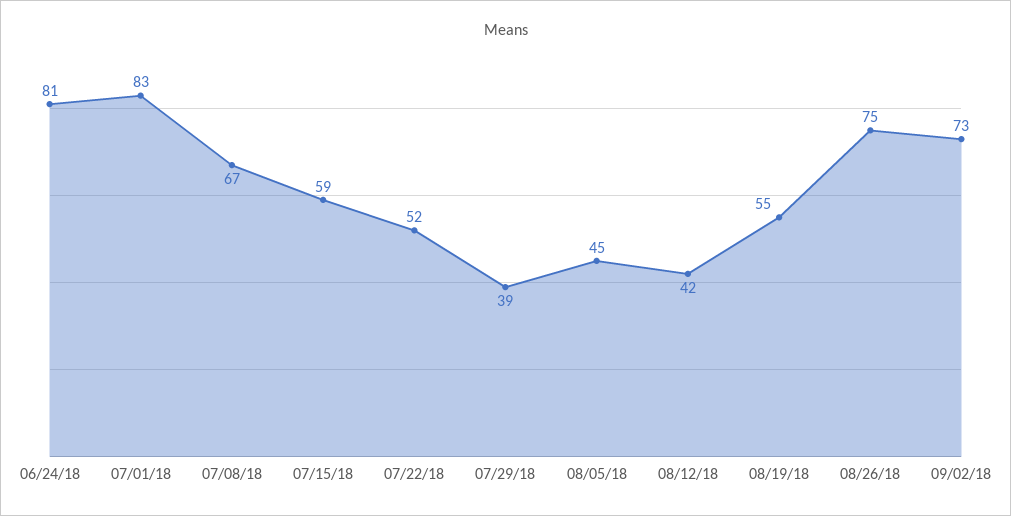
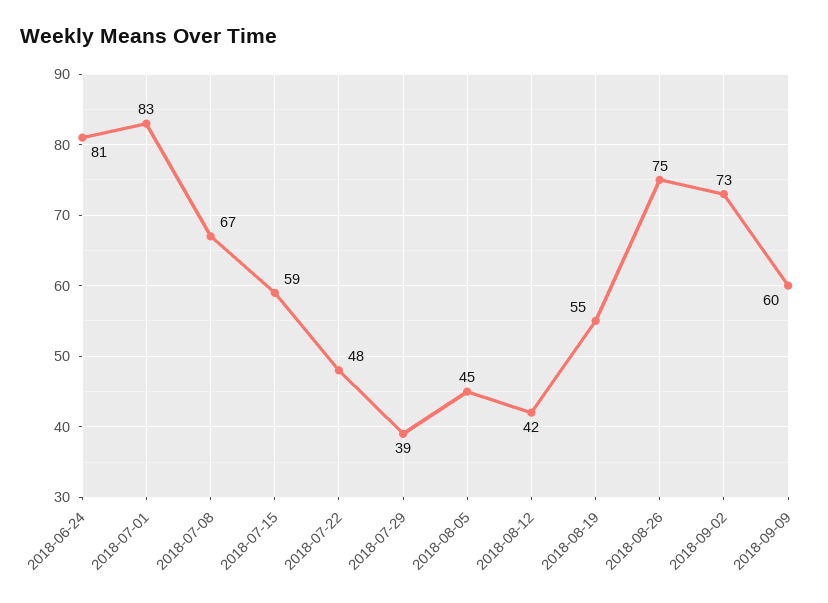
07/22/18: 52 -> 48
2018-09-09: none -> 60

